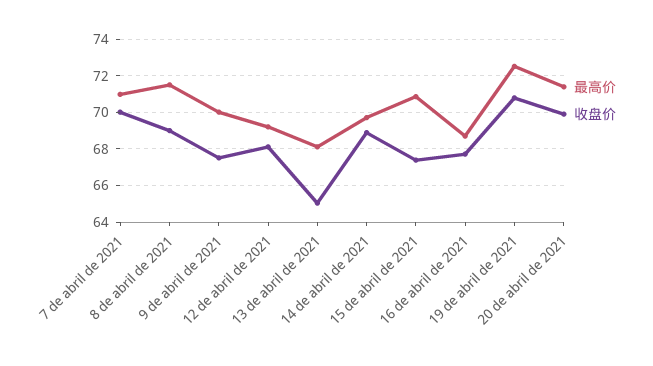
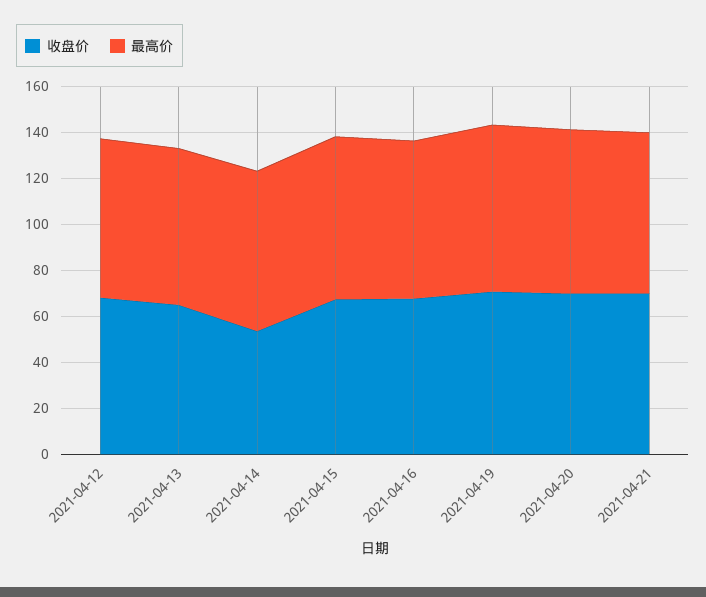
最高价, 7 de abril de 2021: 71 -> none
收盘价, 7 de abril de 2021: 70 -> none
最高价, 8 de abril de 2021: 71.5 -> none
收盘价, 8 de abril de 2021: 69 -> none
最高价, 9 de abril de 2021: 70 -> none
收盘价, 9 de abril de 2021: 67.5 -> none
收盘价, 14 de abril de 2021: 69 -> 55
收盘价, 2021-04-21: none -> 70
最高价, 2021-04-21: none -> 70

